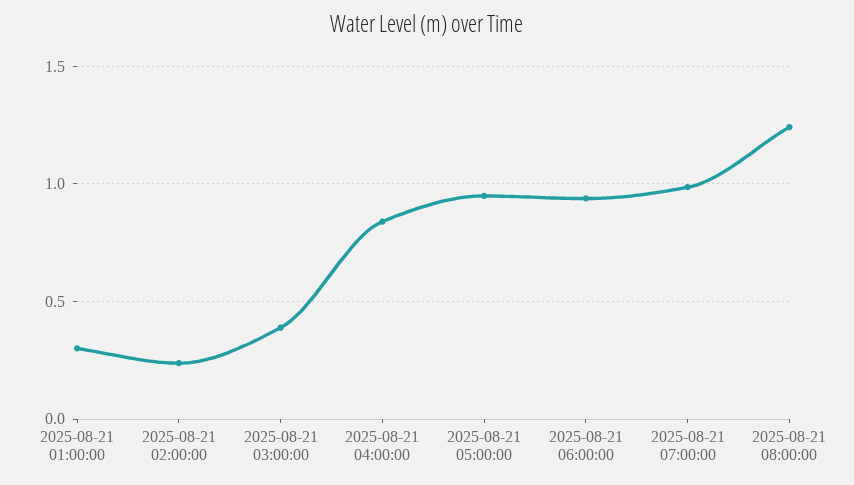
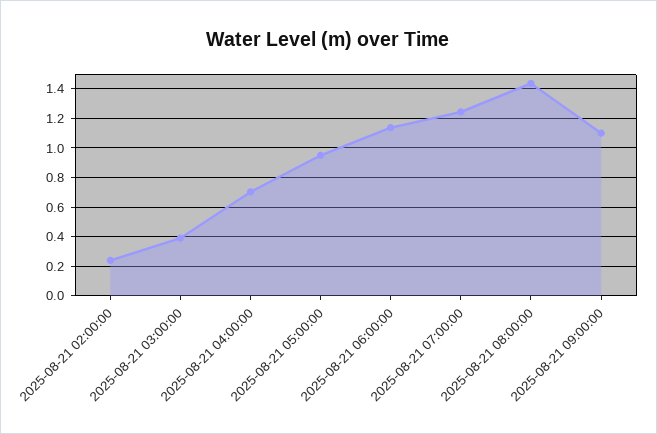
2025-08-21 01:00:00: 0.3 -> none
2025-08-21 04:00:00: 0.85 -> 0.7
2025-08-21 06:00:00: 0.95 -> 1.15
2025-08-21 07:00:00: 1 -> 1.25
2025-08-21 08:00:00: 1.25 -> 1.45
2025-08-21 09:00:00: none -> 1.1

